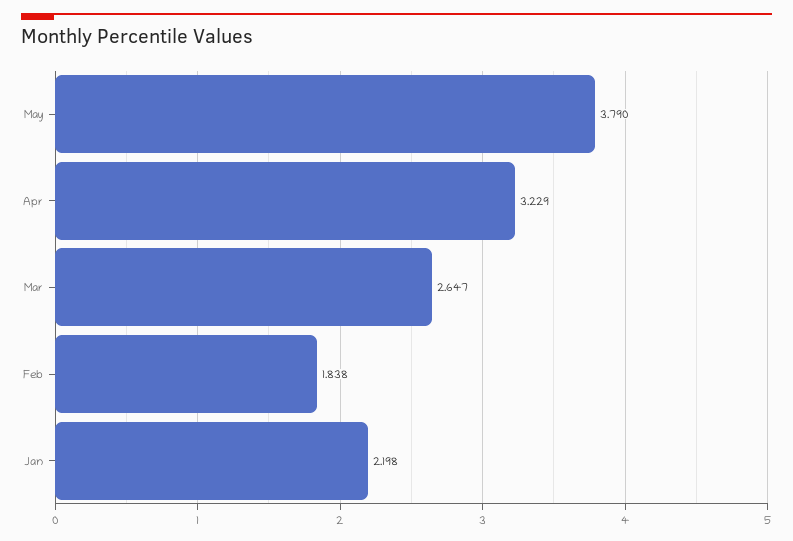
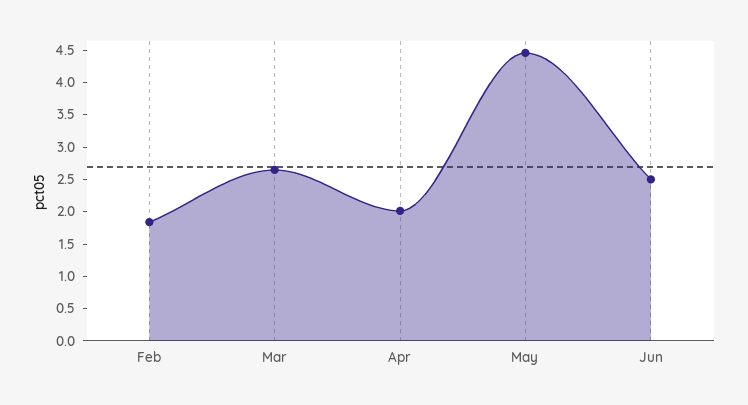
May: 3.79 -> 4.5
Apr: 3.229 -> 2
Jan: 2.198 -> none
Jun: none -> 2.5

